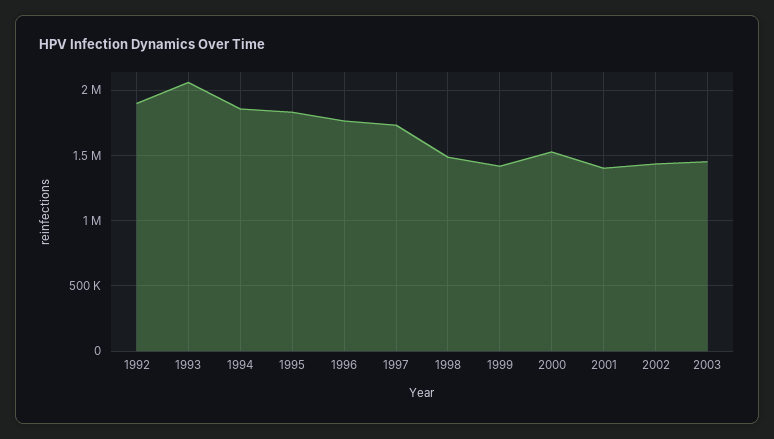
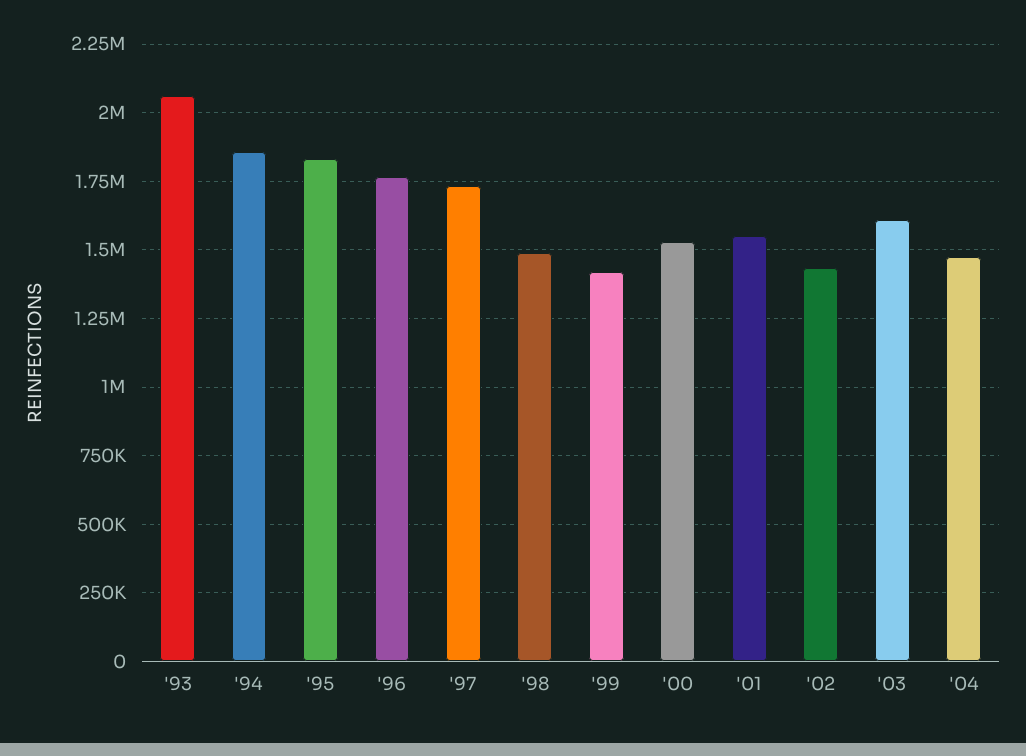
1992: 1900000 -> none
2001: 1400000 -> 1550000
2003: 1450000 -> 1600000
'04: none -> 1475000

